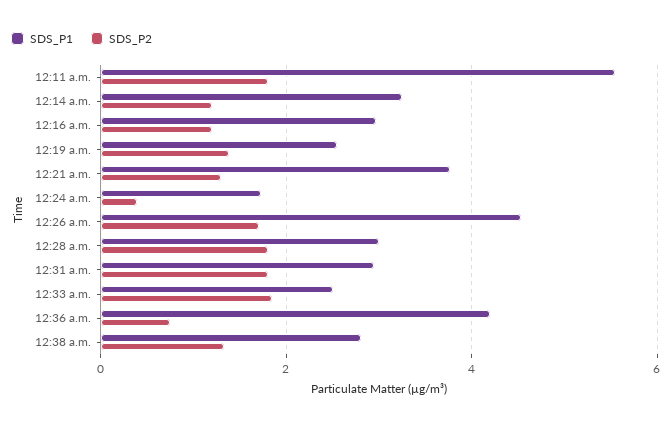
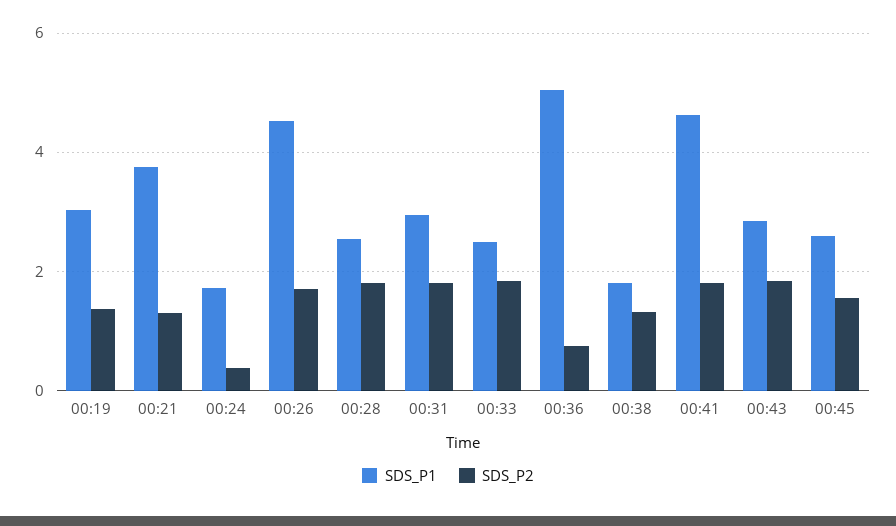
SDS_P1, 12:11 a.m.: 5.6 -> none
SDS_P2, 12:11 a.m.: 1.8 -> none
SDS_P1, 12:14 a.m.: 3.2 -> none
SDS_P2, 12:14 a.m.: 1.2 -> none
SDS_P1, 12:16 a.m.: 3 -> none
SDS_P2, 12:16 a.m.: 1.2 -> none
SDS_P1, 12:19 a.m.: 2.6 -> 3
SDS_P1, 12:28 a.m.: 3 -> 2.6
SDS_P1, 12:36 a.m.: 4.2 -> 5
SDS_P1, 12:38 a.m.: 2.8 -> 1.8
SDS_P1, 00:41: none -> 4.6
SDS_P2, 00:41: none -> 1.8
SDS_P1, 00:43: none -> 2.8
SDS_P2, 00:43: none -> 1.8
SDS_P1, 00:45: none -> 2.6
SDS_P2, 00:45: none -> 1.6

